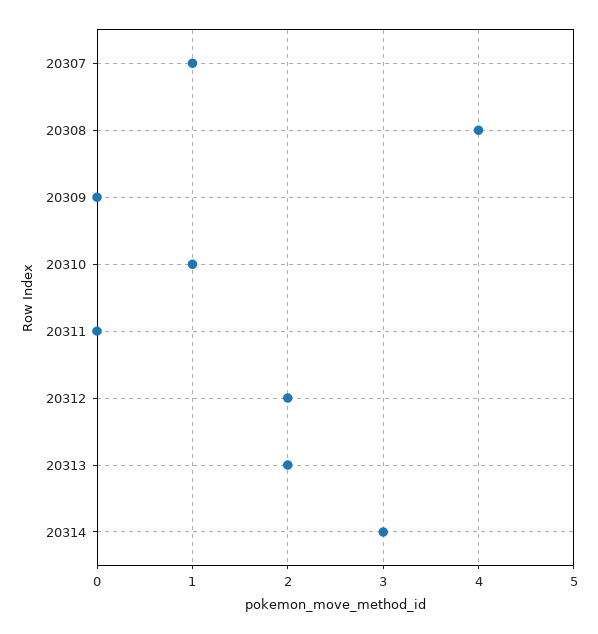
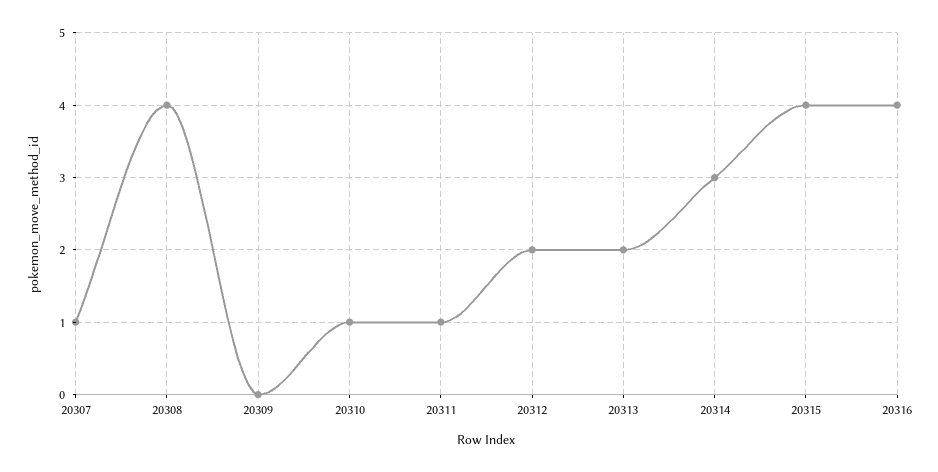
20311: 0 -> 1
20315: none -> 4
20316: none -> 4

